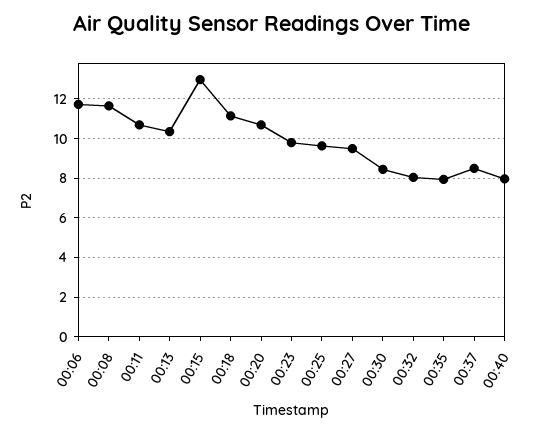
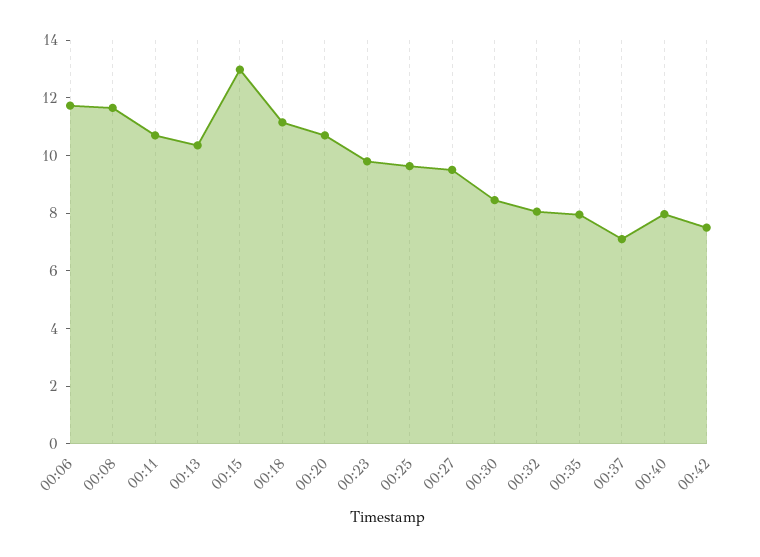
00:37: 8.5 -> 7
00:42: none -> 7.5

